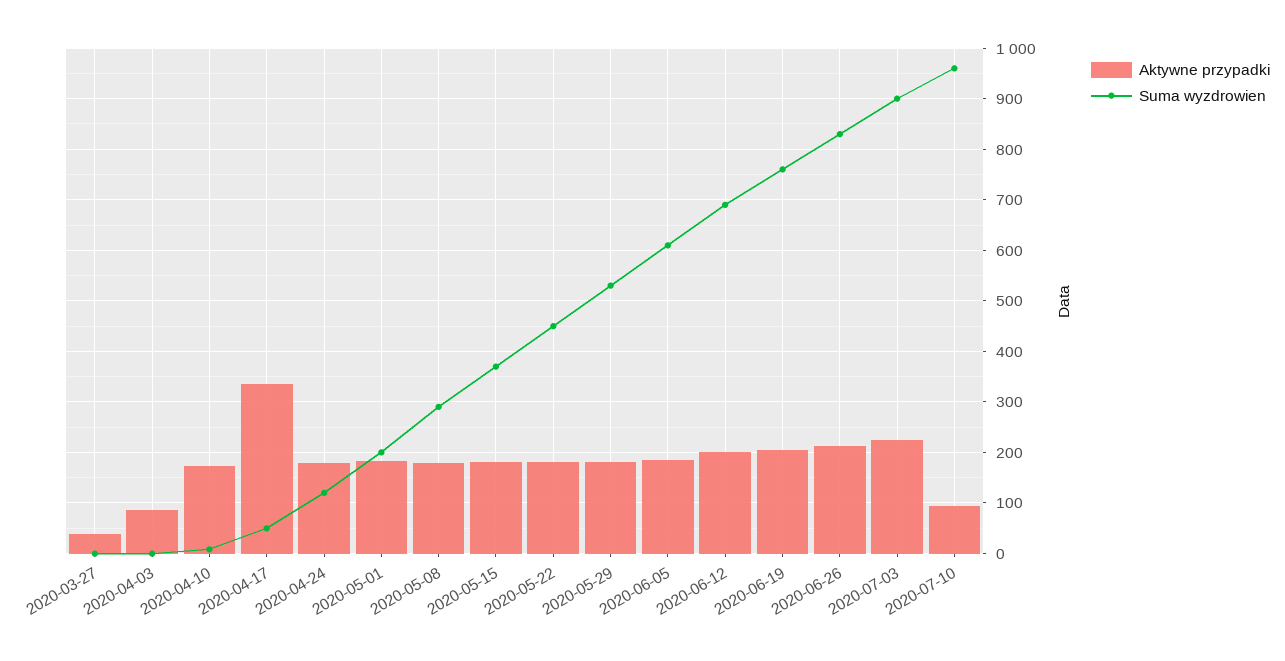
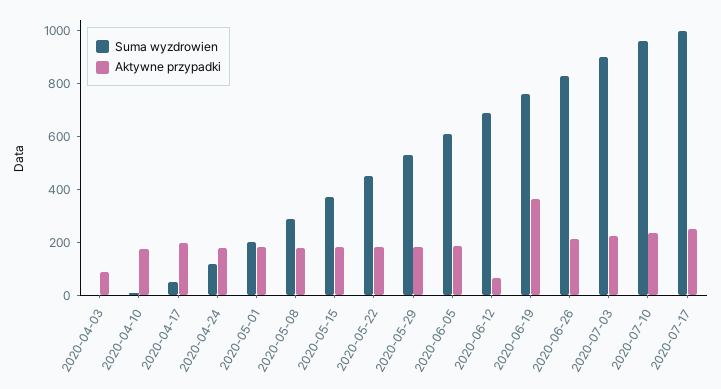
Aktywne przypadki, 2020-03-27: 40 -> none
Suma wyzdrowien, 2020-03-27: 0 -> none
Aktywne przypadki, 2020-04-17: 340 -> 200
Aktywne przypadki, 2020-06-12: 200 -> 50
Aktywne przypadki, 2020-06-19: 200 -> 350
Aktywne przypadki, 2020-07-10: 100 -> 250
Suma wyzdrowien, 2020-07-17: none -> 1000
Aktywne przypadki, 2020-07-17: none -> 250

